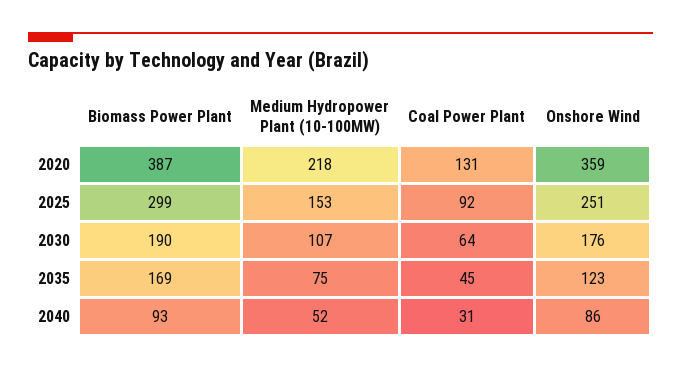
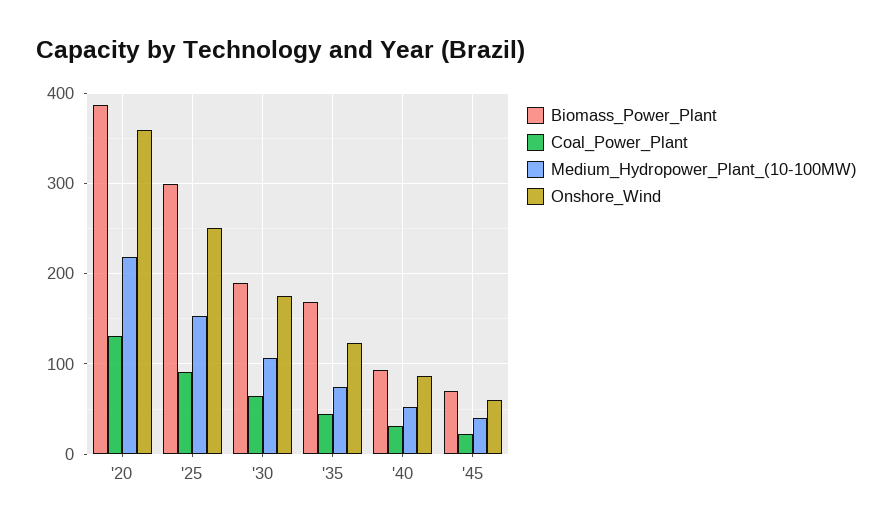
Biomass Power Plant, '45: none -> 70
Coal Power Plant, '45: none -> 20
Medium Hydropower Plant (10-100MW), '45: none -> 40
Onshore Wind, '45: none -> 60

